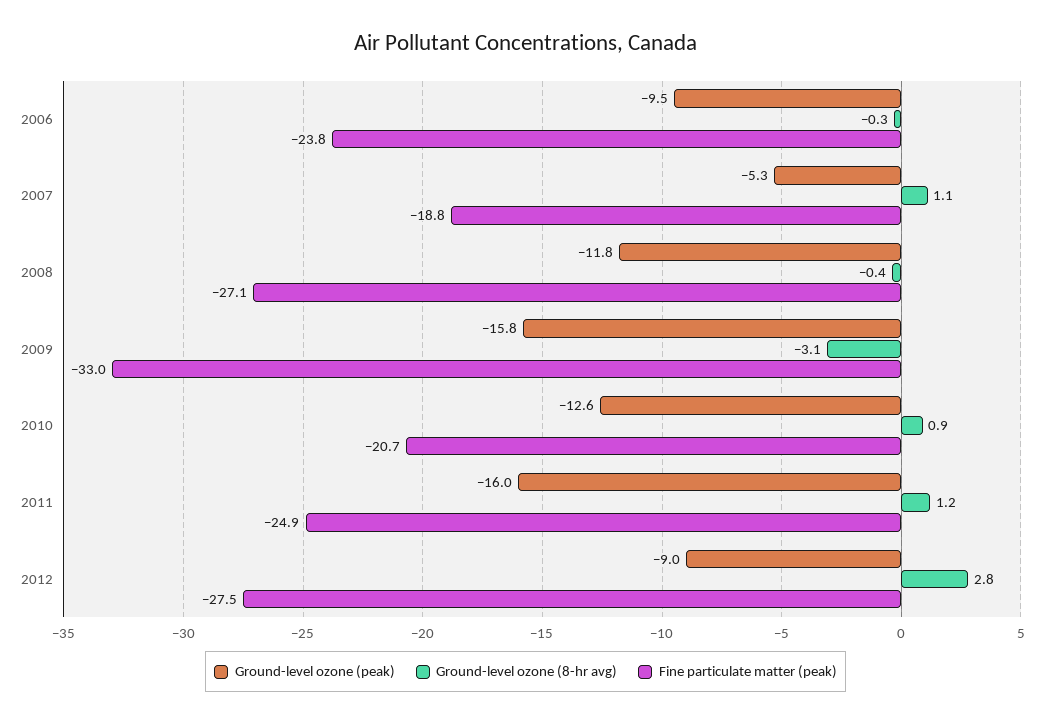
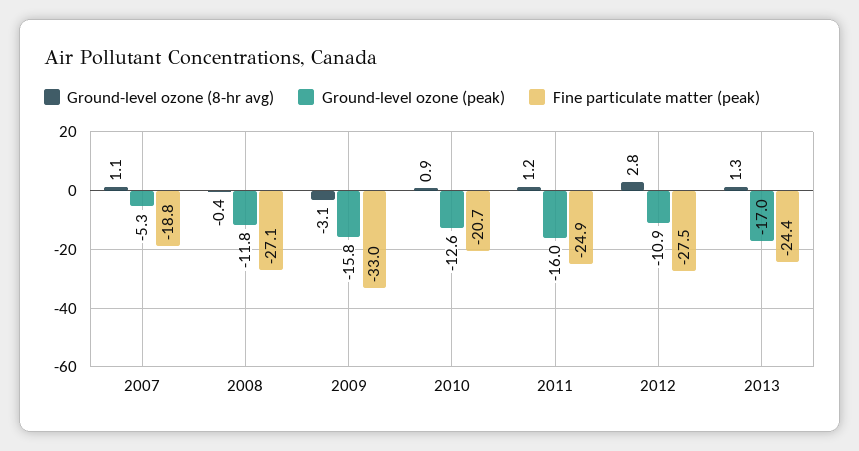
Ground-level ozone (peak), 2006: -9.5 -> none
Ground-level ozone (8-hr avg), 2006: -0.3 -> none
Fine particulate matter (peak), 2006: -23.8 -> none
Ground-level ozone (peak), 2012: -9 -> -10.9
Ground-level ozone (8-hr avg), 2013: none -> 1.3
Ground-level ozone (peak), 2013: none -> -17
Fine particulate matter (peak), 2013: none -> -24.4

